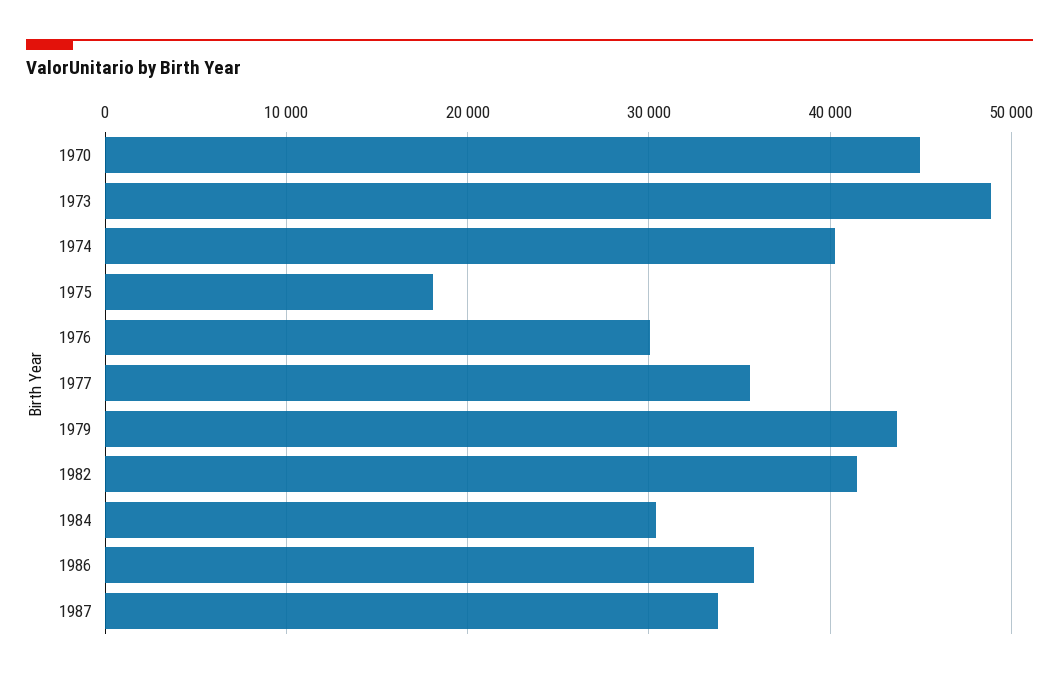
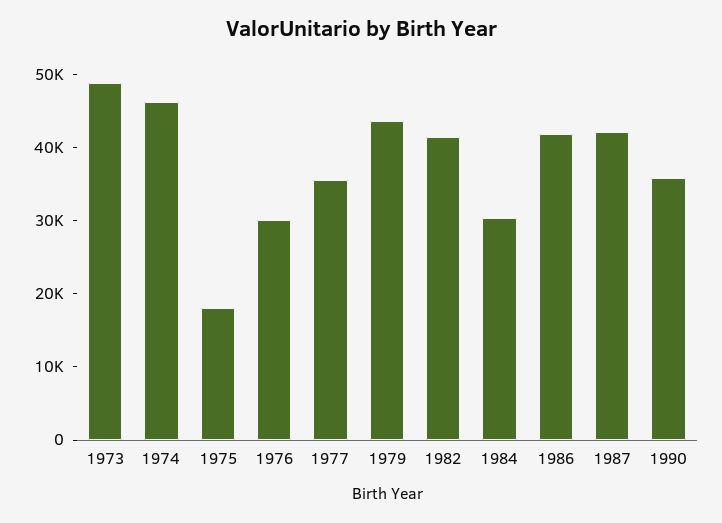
1970: 45000 -> none
1974: 40000 -> 46000
1986: 36000 -> 42000
1987: 34000 -> 42000
1990: none -> 36000

